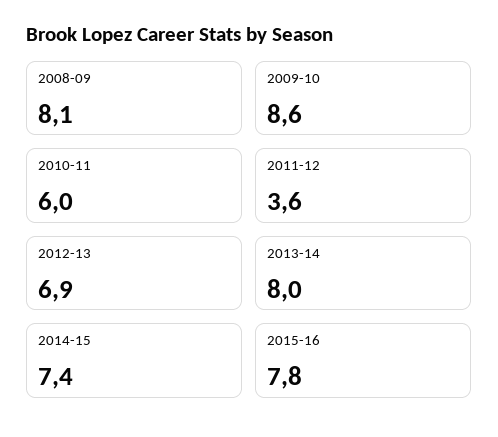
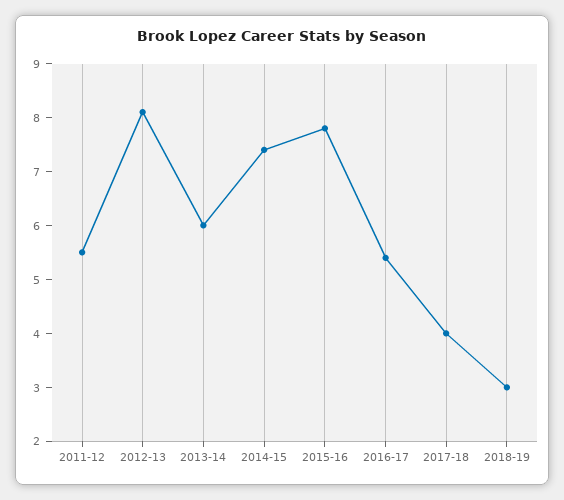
2008-09: 8.1 -> none
2009-10: 8.6 -> none
2010-11: 6 -> none
2011-12: 3.6 -> 5.5
2012-13: 6.9 -> 8
2013-14: 8 -> 6
2016-17: none -> 5.5
2017-18: none -> 4
2018-19: none -> 3

